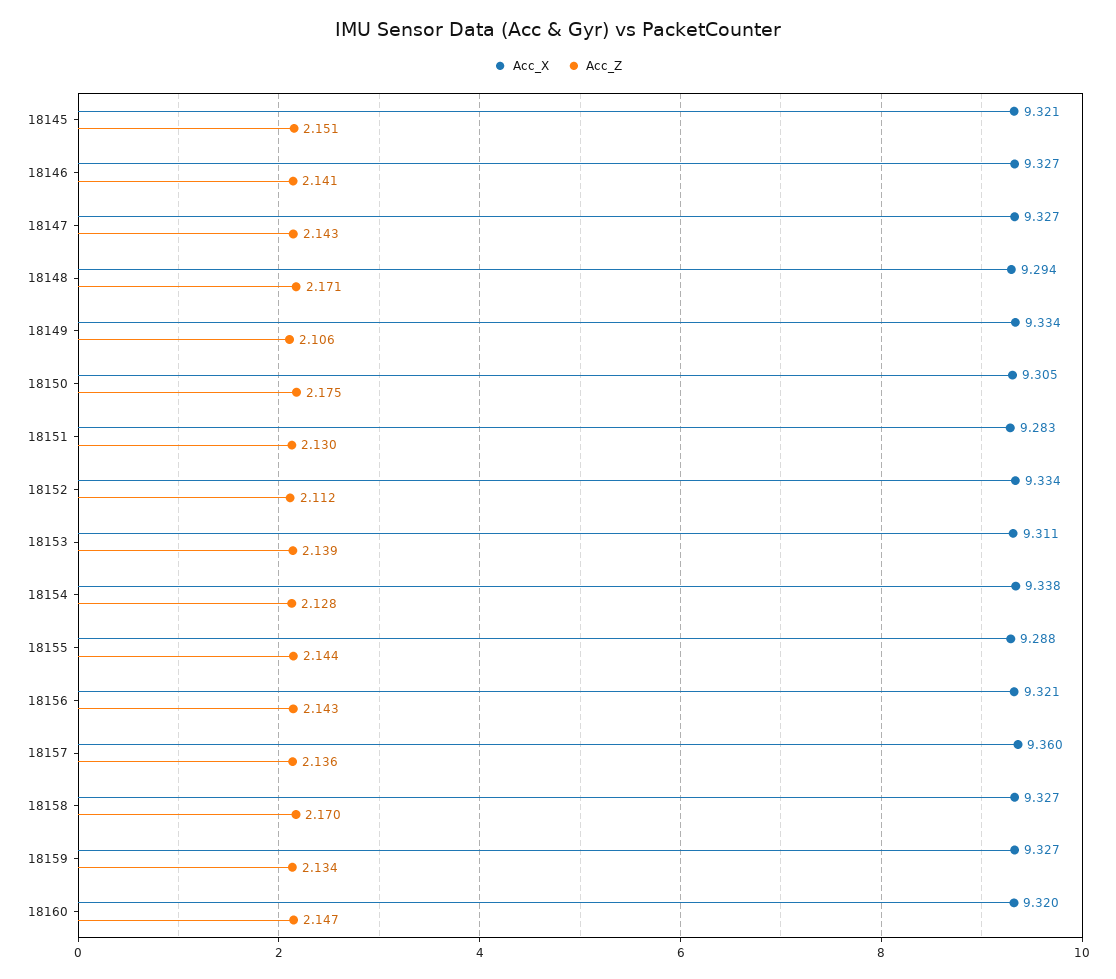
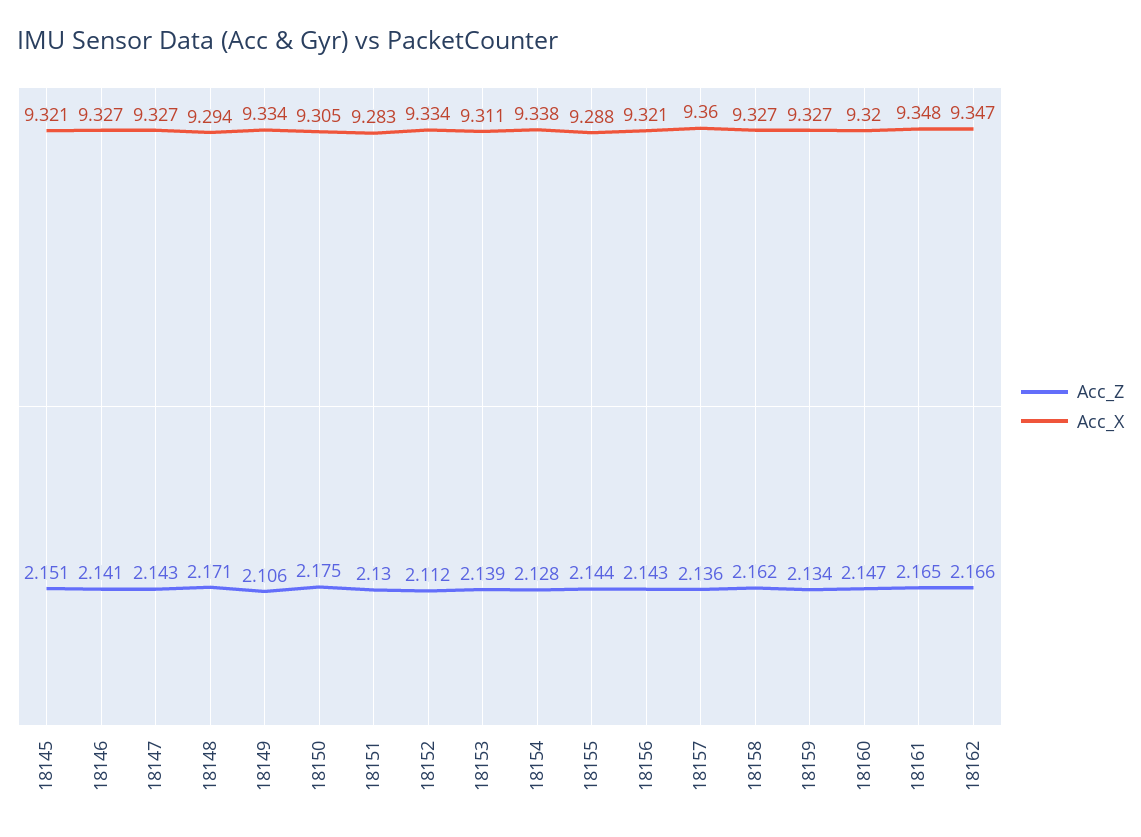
Acc_Z, 18158: 2.17 -> 2.162
Acc_Z, 18161: none -> 2.165
Acc_X, 18161: none -> 9.348
Acc_Z, 18162: none -> 2.166
Acc_X, 18162: none -> 9.347

